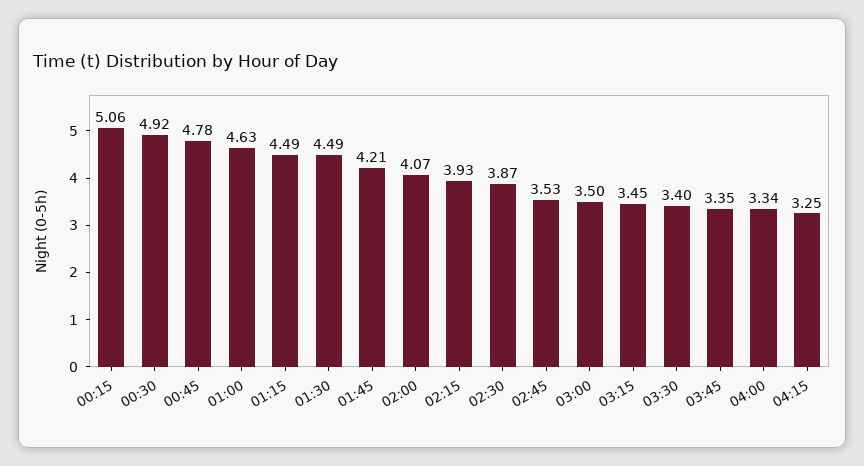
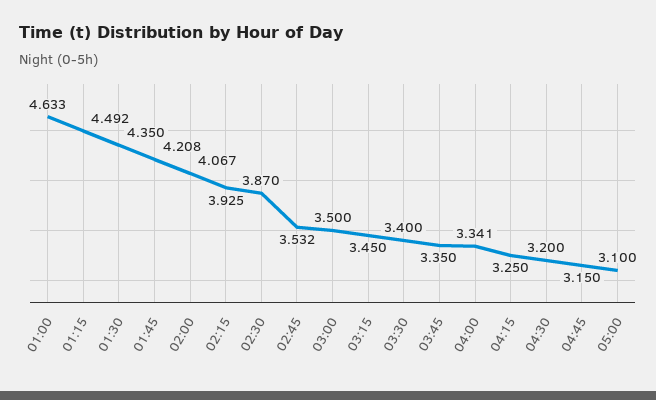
00:15: 5.06 -> none
00:30: 4.92 -> none
00:45: 4.78 -> none
01:30: 4.49 -> 4.35
04:30: none -> 3.2
04:45: none -> 3.15
05:00: none -> 3.1

